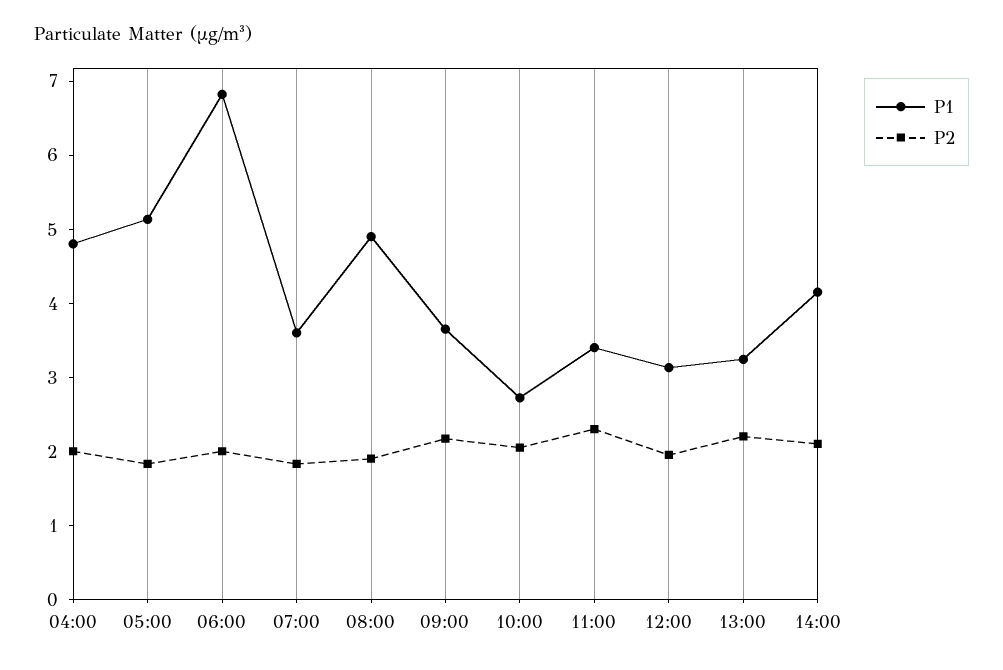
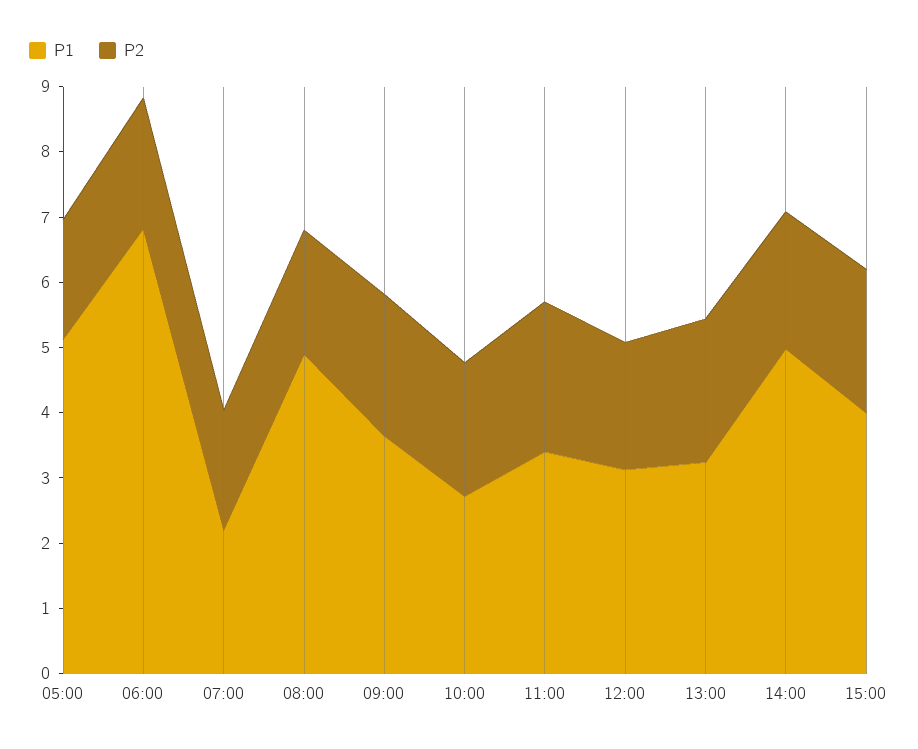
P1, 04:00: 4.8 -> none
P2, 04:00: 2 -> none
P1, 07:00: 3.6 -> 2.2
P1, 14:00: 4.2 -> 5
P1, 15:00: none -> 4
P2, 15:00: none -> 2.2

